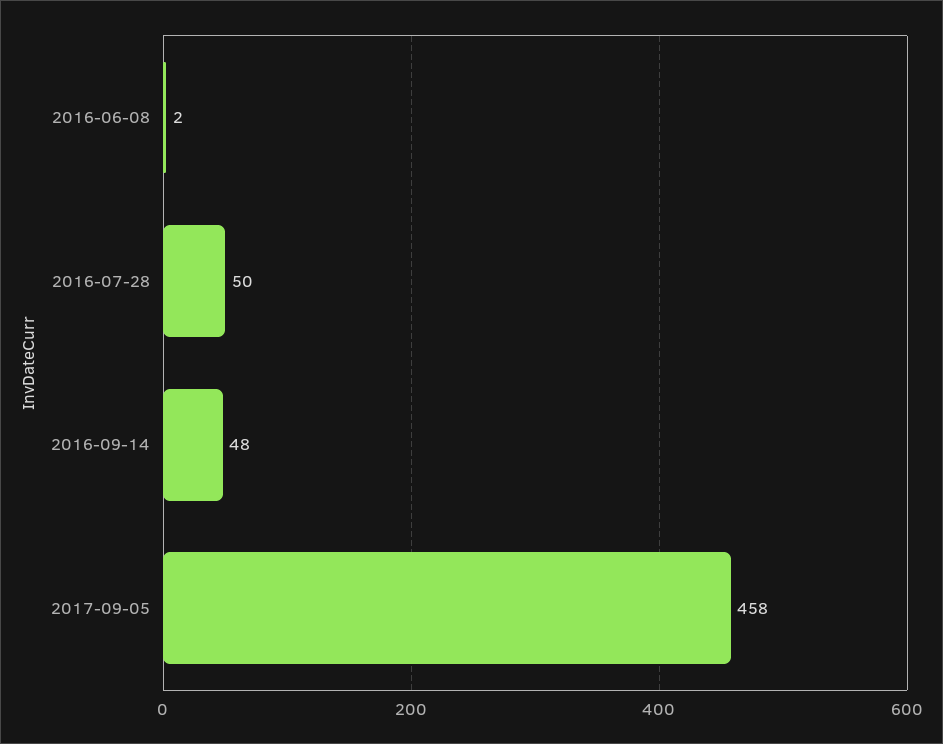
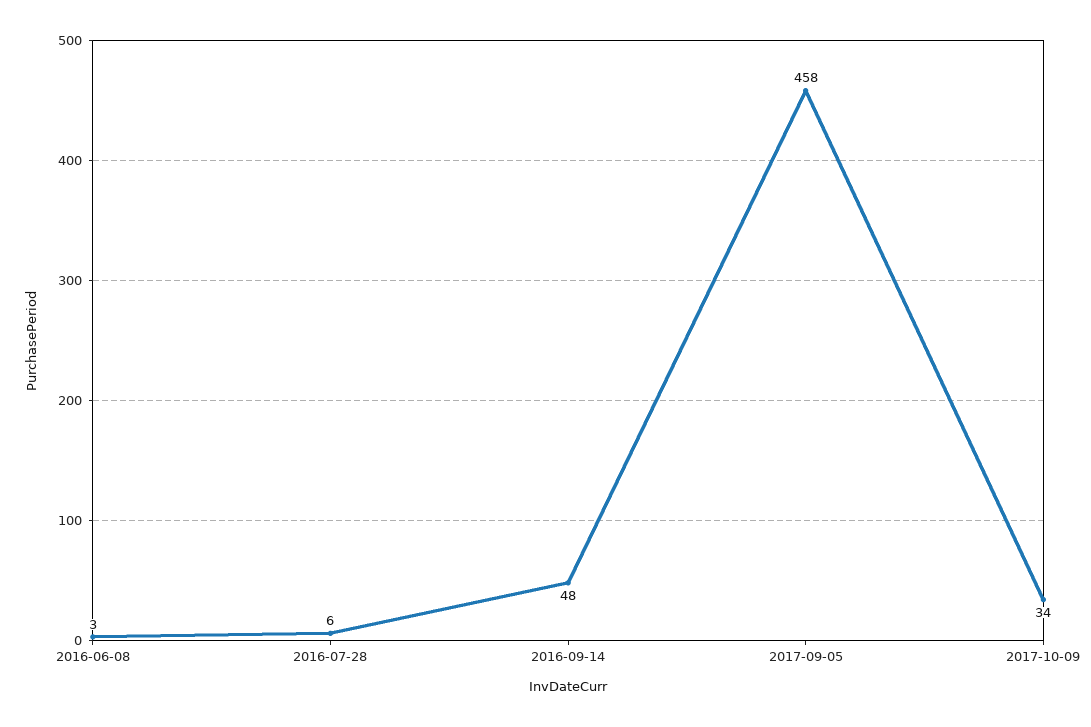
2016-06-08: 2 -> 3
2016-07-28: 50 -> 6
2017-10-09: none -> 34

